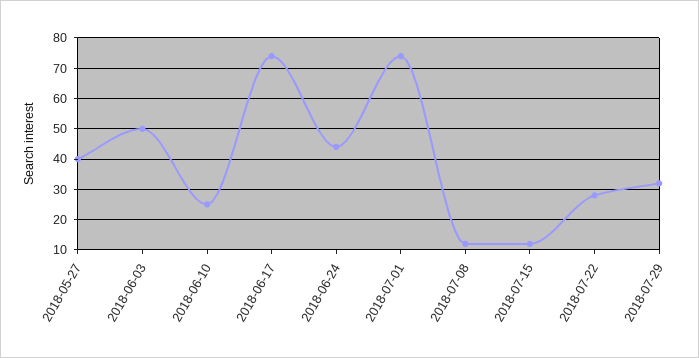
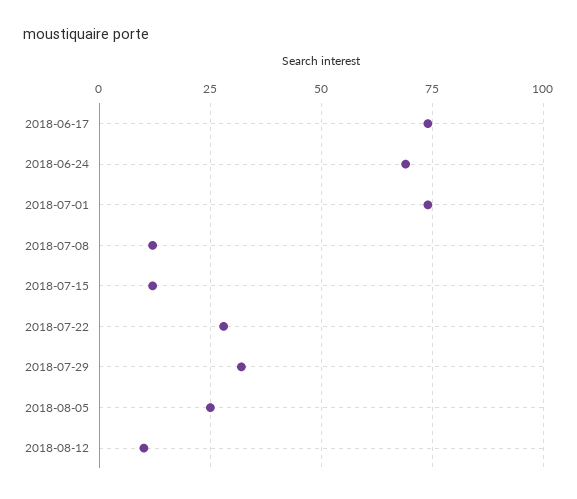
2018-05-27: 40 -> none
2018-06-03: 50 -> none
2018-06-10: 25 -> none
2018-06-24: 45 -> 70
2018-08-05: none -> 25
2018-08-12: none -> 10

